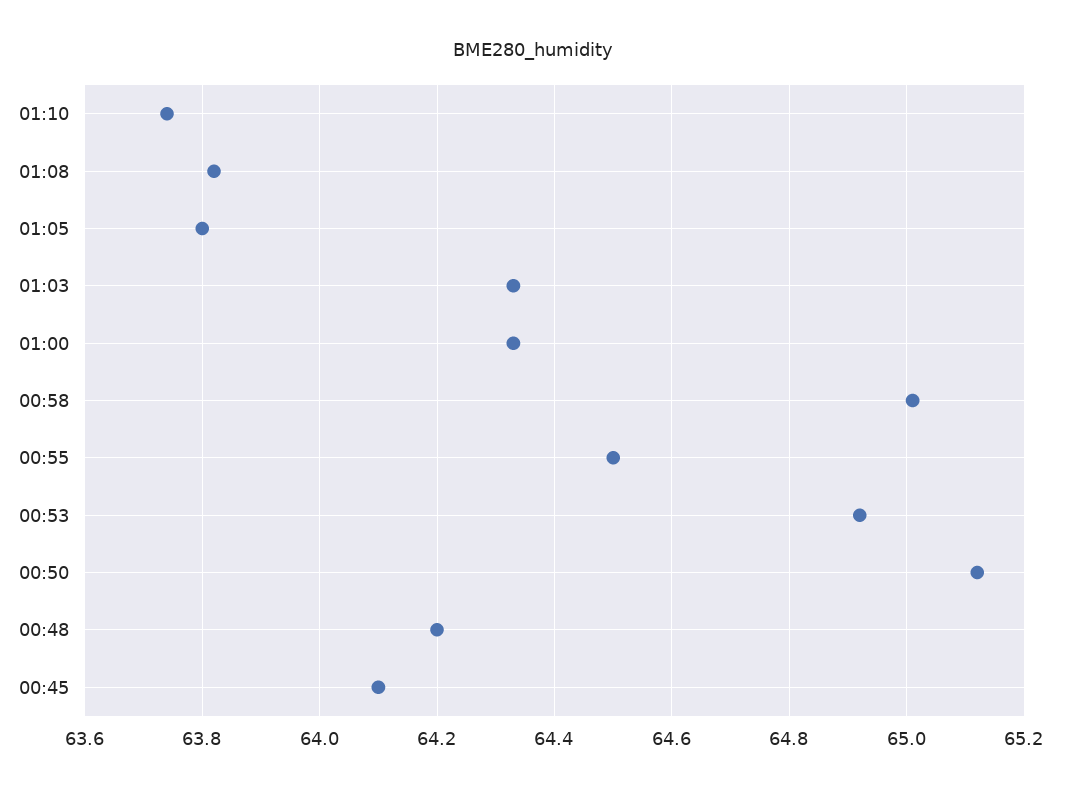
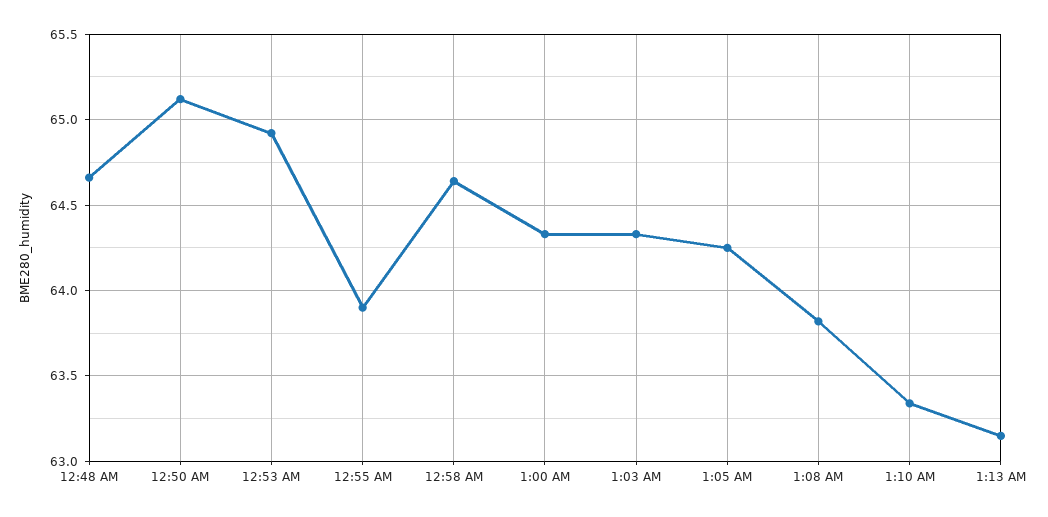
01:10: 63.75 -> 63.35
01:05: 63.8 -> 64.25
00:58: 65 -> 64.65
00:55: 64.5 -> 63.9
00:48: 64.2 -> 64.65
00:45: 64.1 -> none
1:13 AM: none -> 63.15

